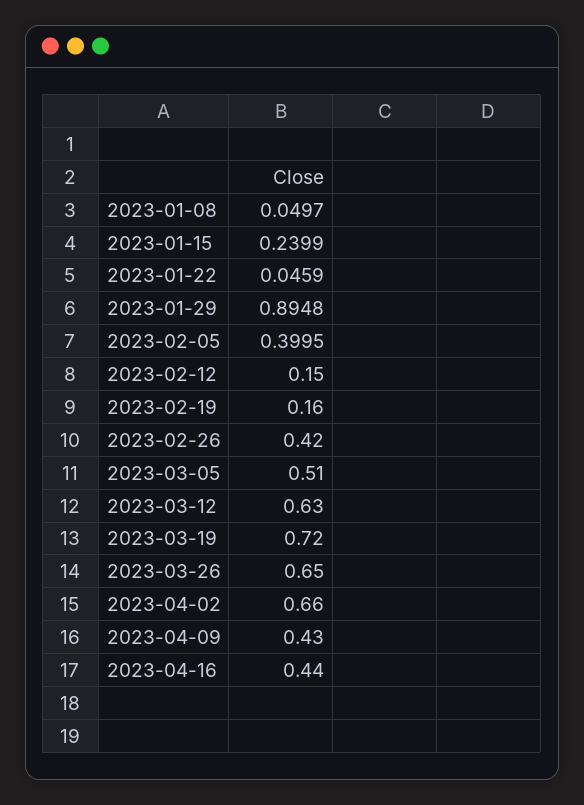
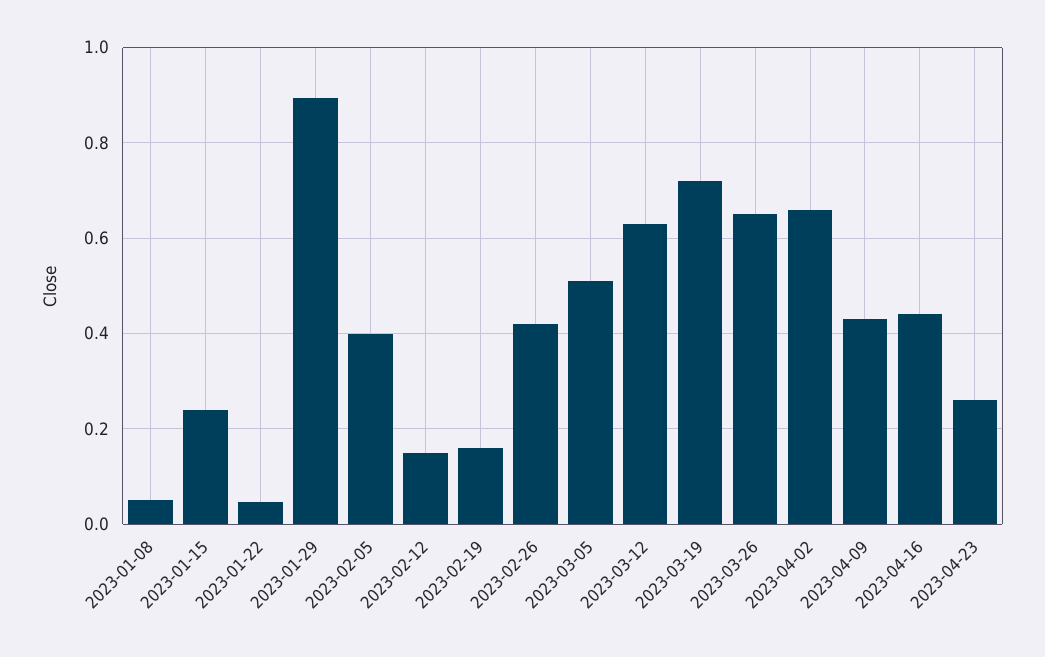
2023-04-23: none -> 0.26

